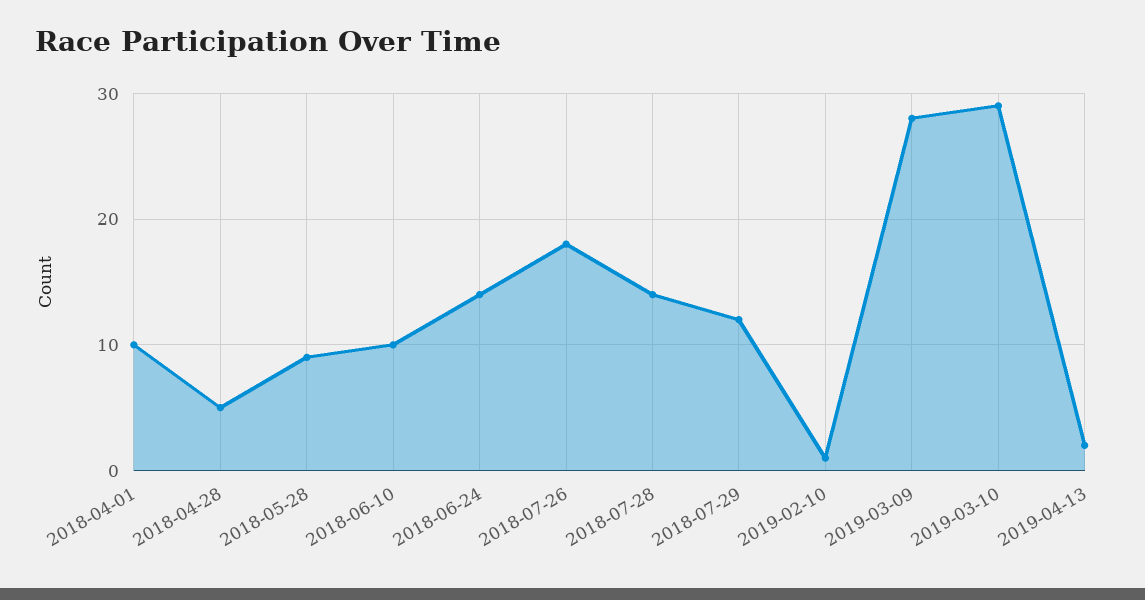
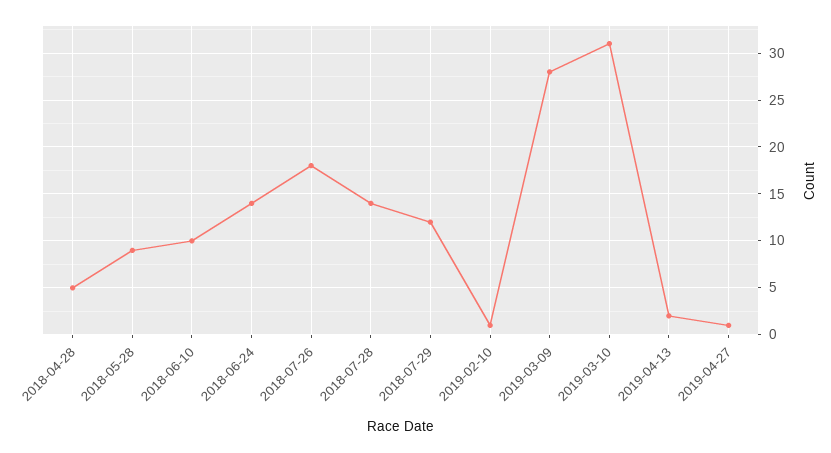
2018-04-01: 10 -> none
2019-03-10: 29 -> 31
2019-04-27: none -> 1

